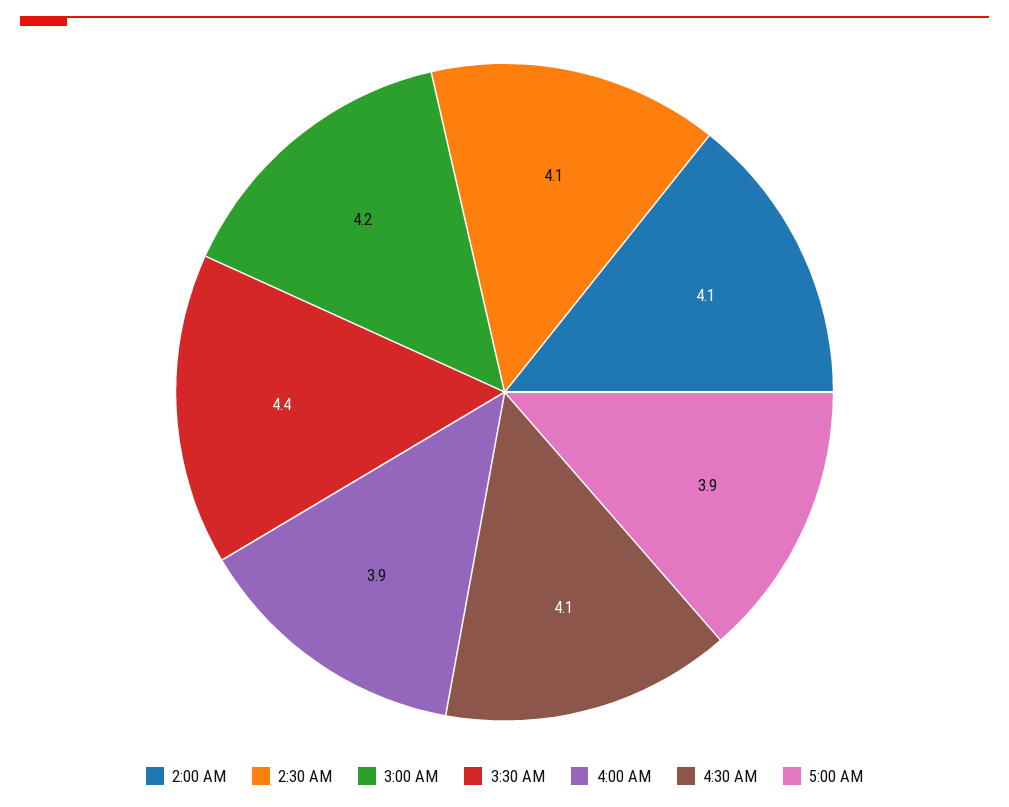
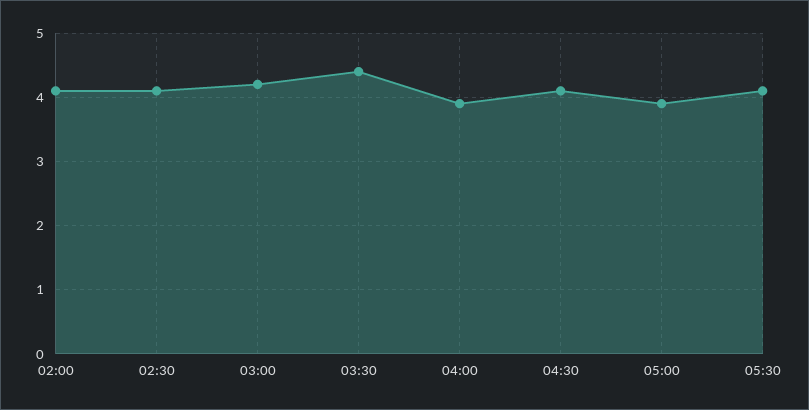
05:30: none -> 4.1

